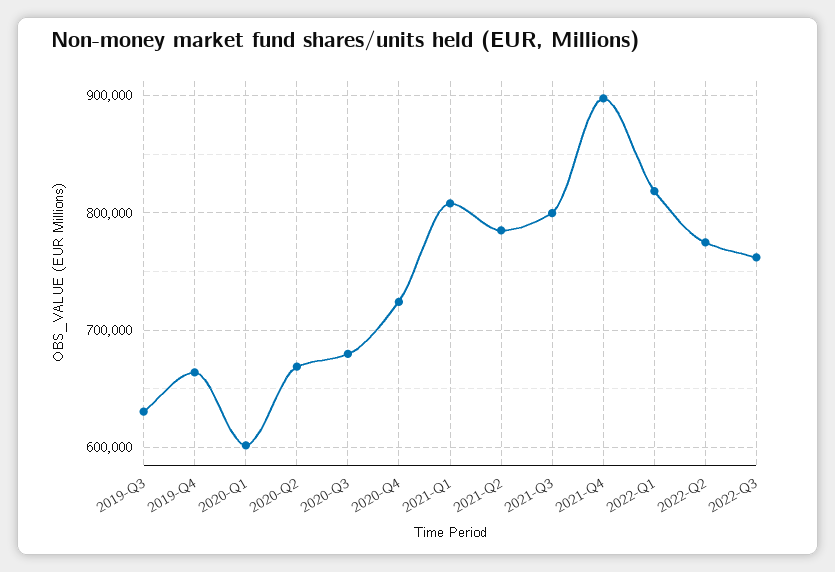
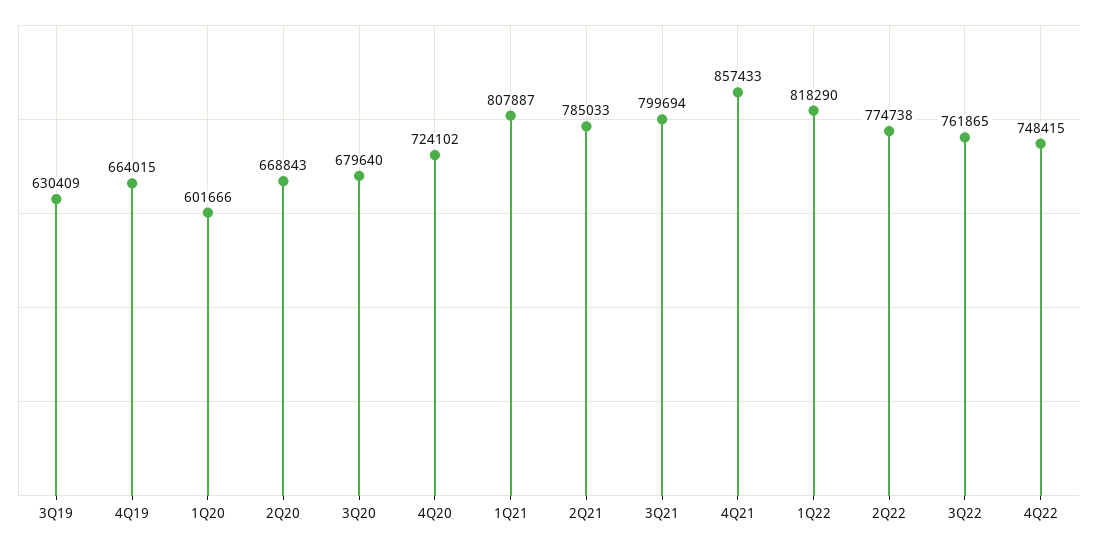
2021-Q4: 900000 -> 857433
4Q22: none -> 748415

